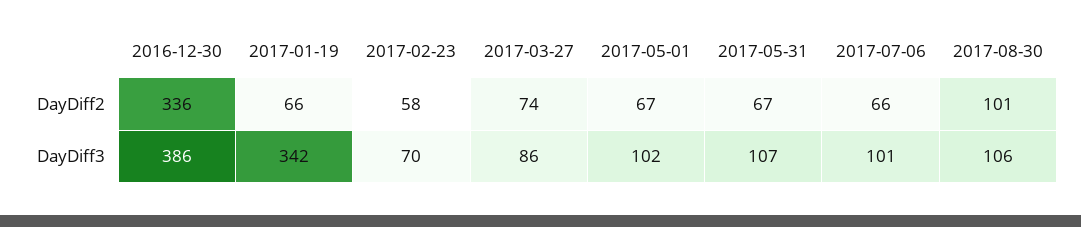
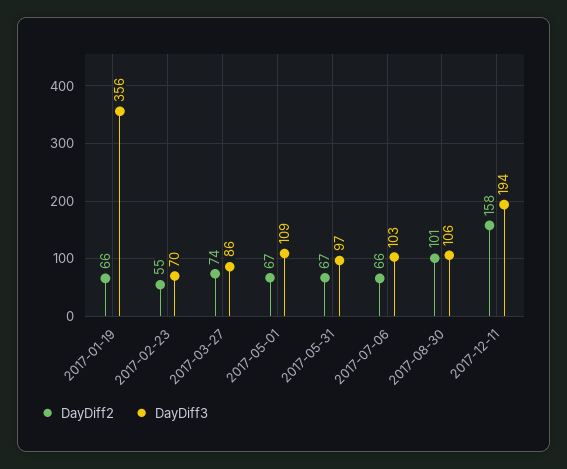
DayDiff2, 2016-12-30: 336 -> none
DayDiff2, 2017-02-23: 58 -> 55
DayDiff3, 2016-12-30: 386 -> none
DayDiff3, 2017-01-19: 342 -> 356
DayDiff3, 2017-05-01: 102 -> 109
DayDiff3, 2017-05-31: 107 -> 97
DayDiff3, 2017-07-06: 101 -> 103
DayDiff2, 2017-12-11: none -> 158
DayDiff3, 2017-12-11: none -> 194

